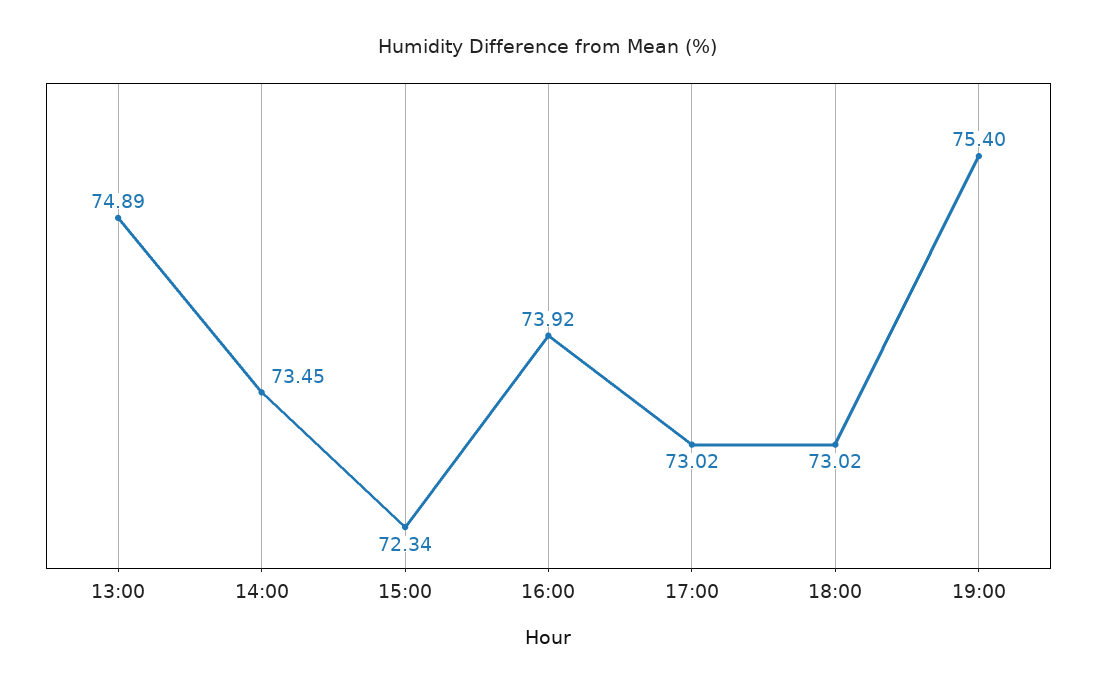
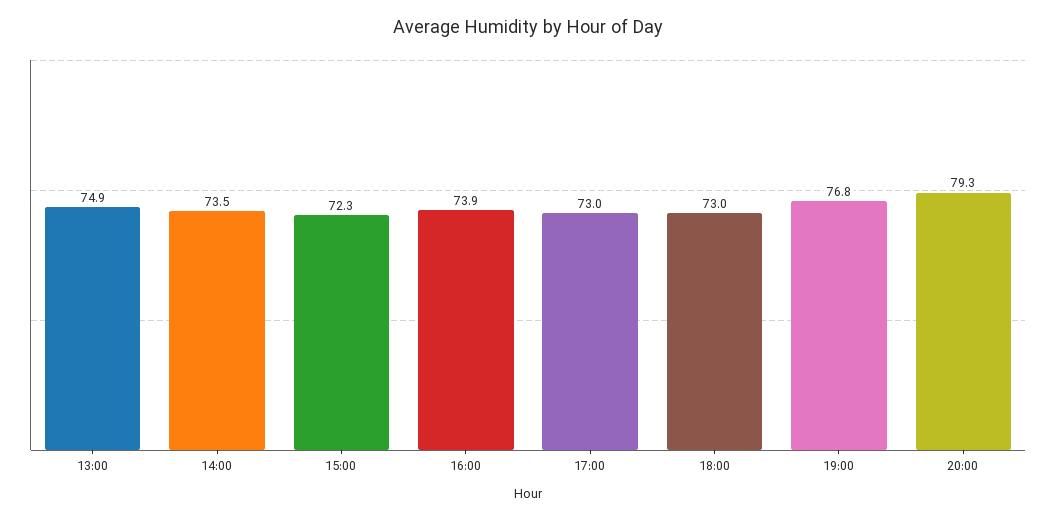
19:00: 75.4 -> 76.8
20:00: none -> 79.3

